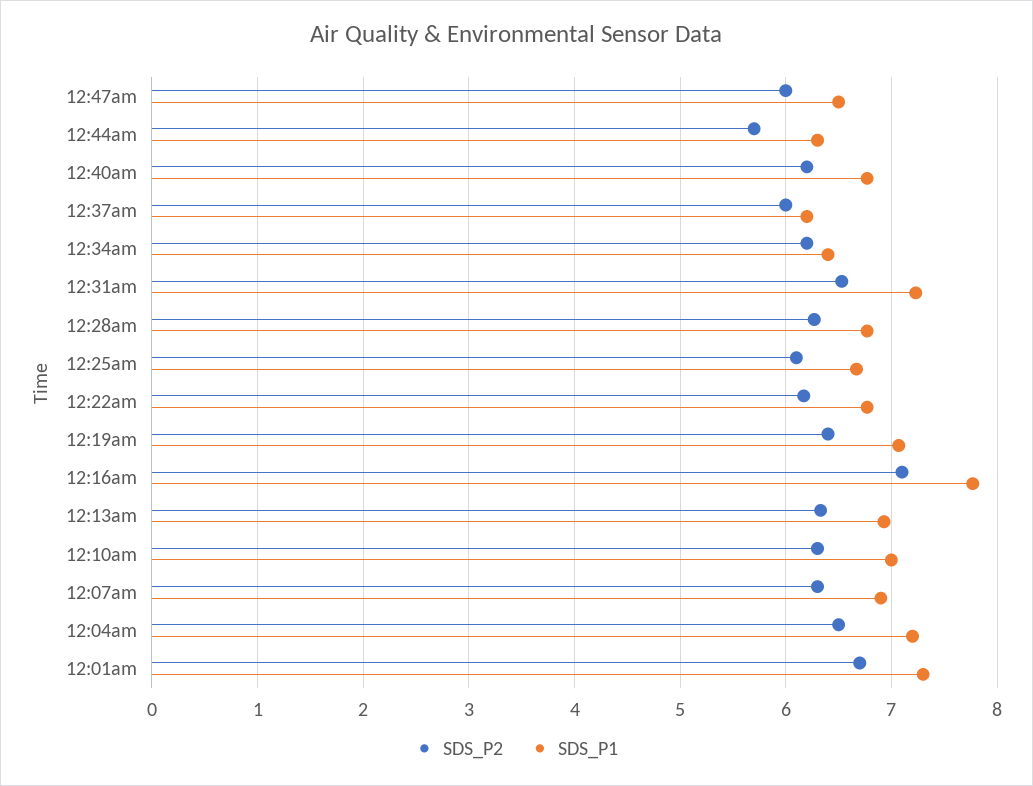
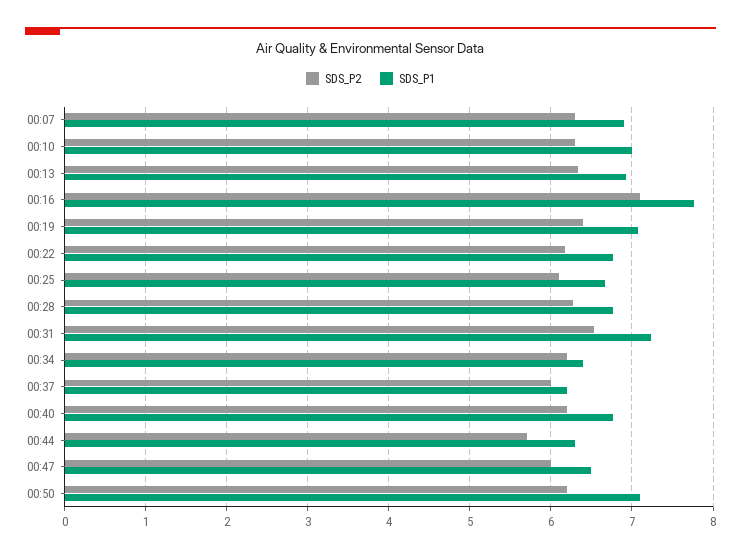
SDS_P2, 12:04am: 6.5 -> none
SDS_P1, 12:04am: 7.2 -> none
SDS_P2, 12:01am: 6.7 -> none
SDS_P1, 12:01am: 7.3 -> none
SDS_P2, 00:50: none -> 6.2
SDS_P1, 00:50: none -> 7.1

